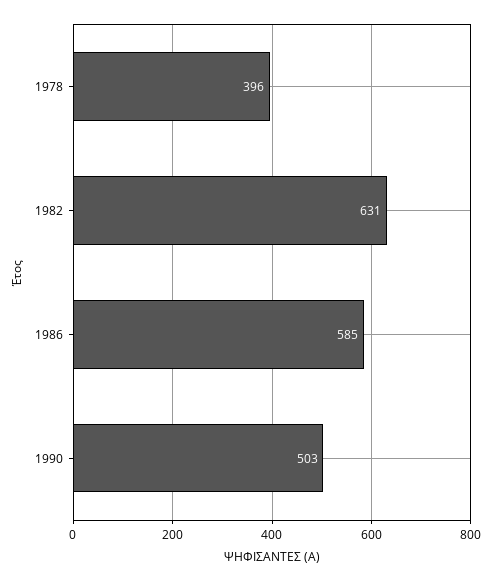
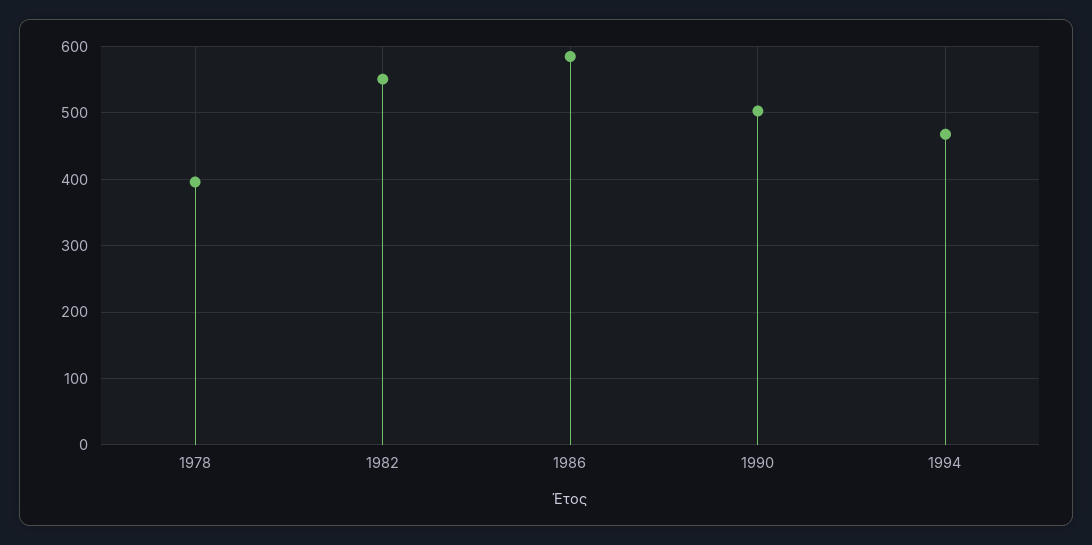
1982: 631 -> 550
1994: none -> 470

